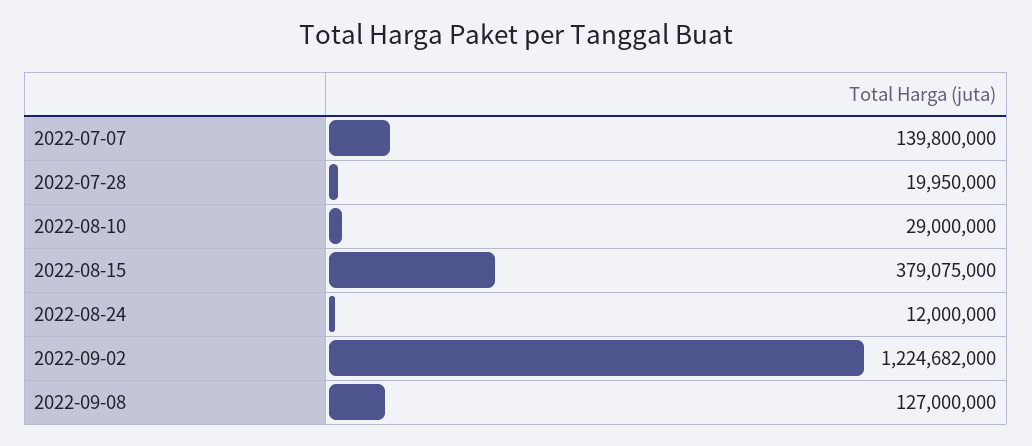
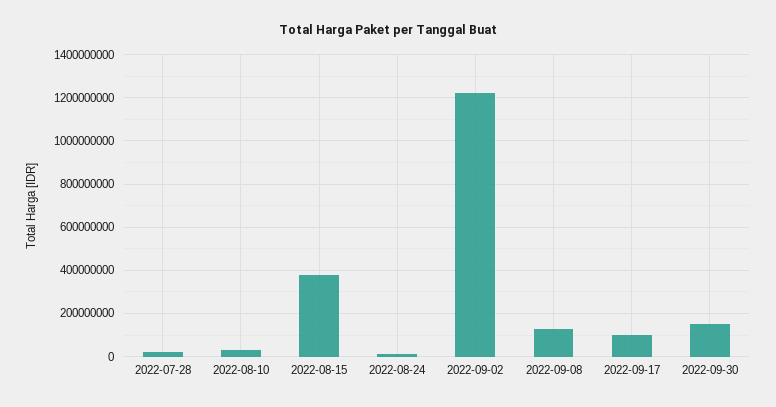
2022-07-07: 139800000 -> none
2022-09-17: none -> 100000000
2022-09-30: none -> 150000000

